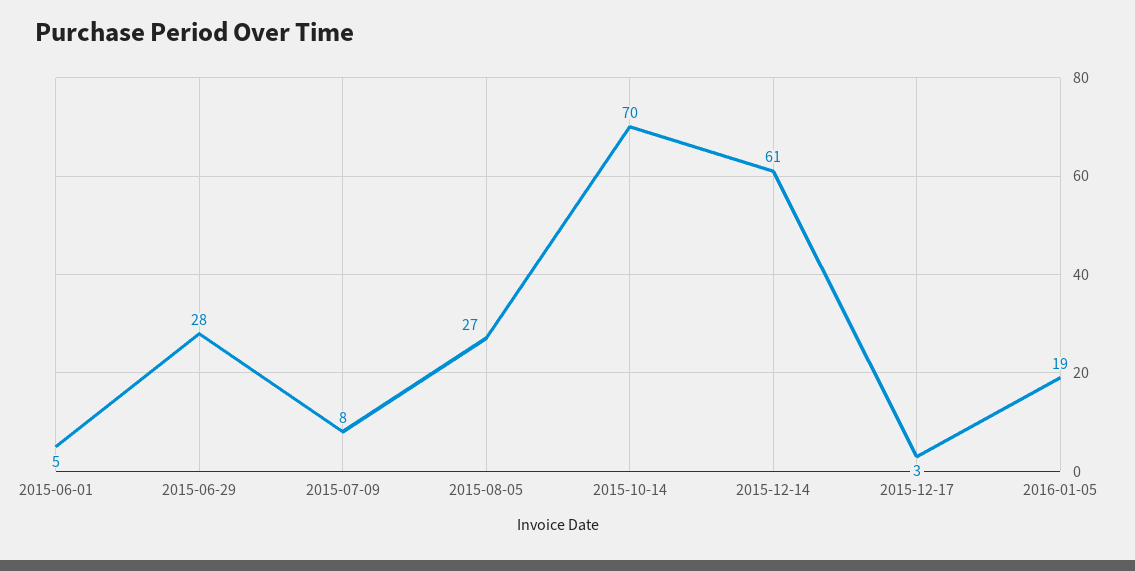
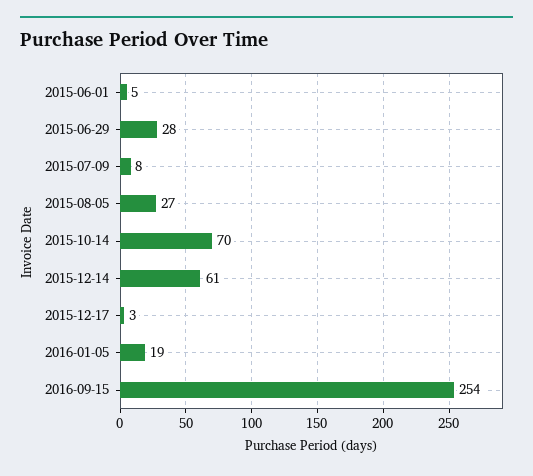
2016-09-15: none -> 254

